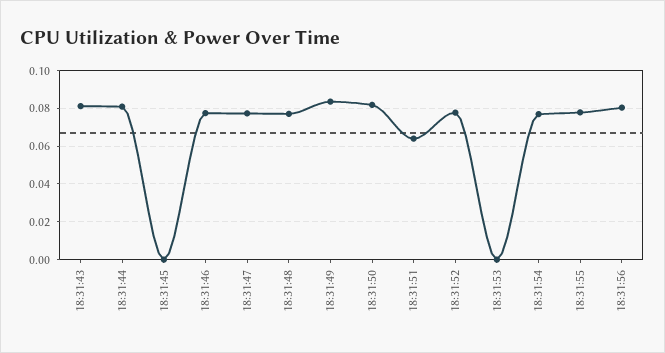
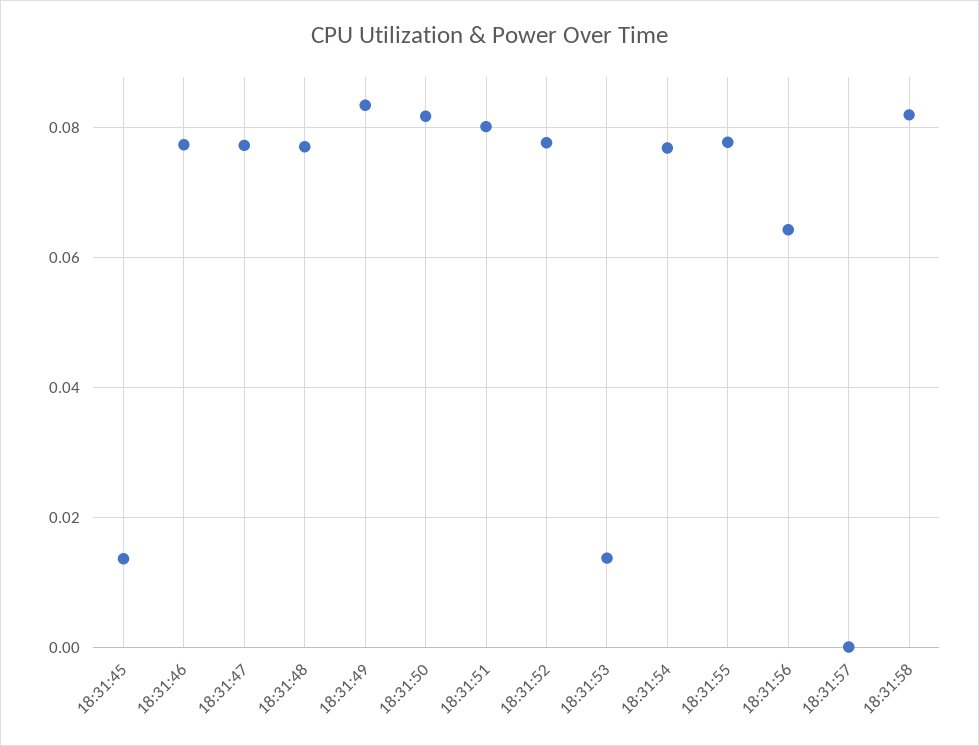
18:31:43: 0.08 -> none
18:31:44: 0.08 -> none
18:31:45: 0 -> 0.014
18:31:51: 0.065 -> 0.08
18:31:53: 0 -> 0.014
18:31:56: 0.08 -> 0.064
18:31:57: none -> 0
18:31:58: none -> 0.082

